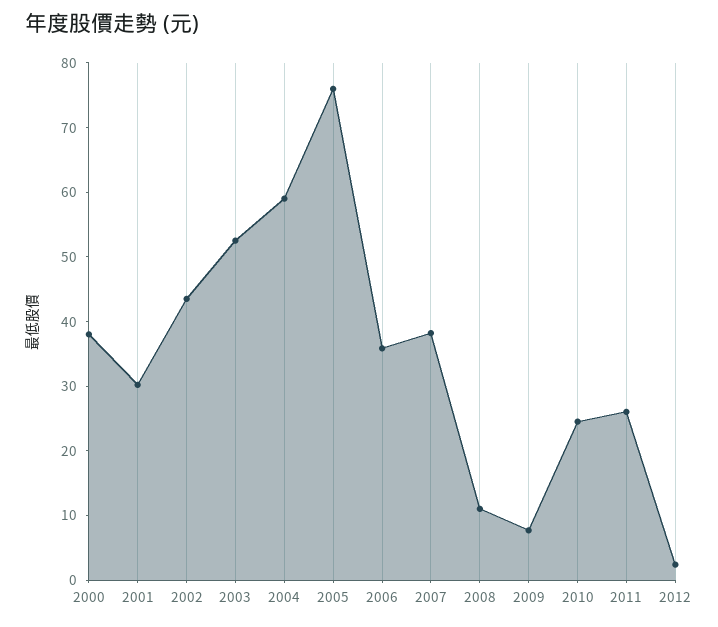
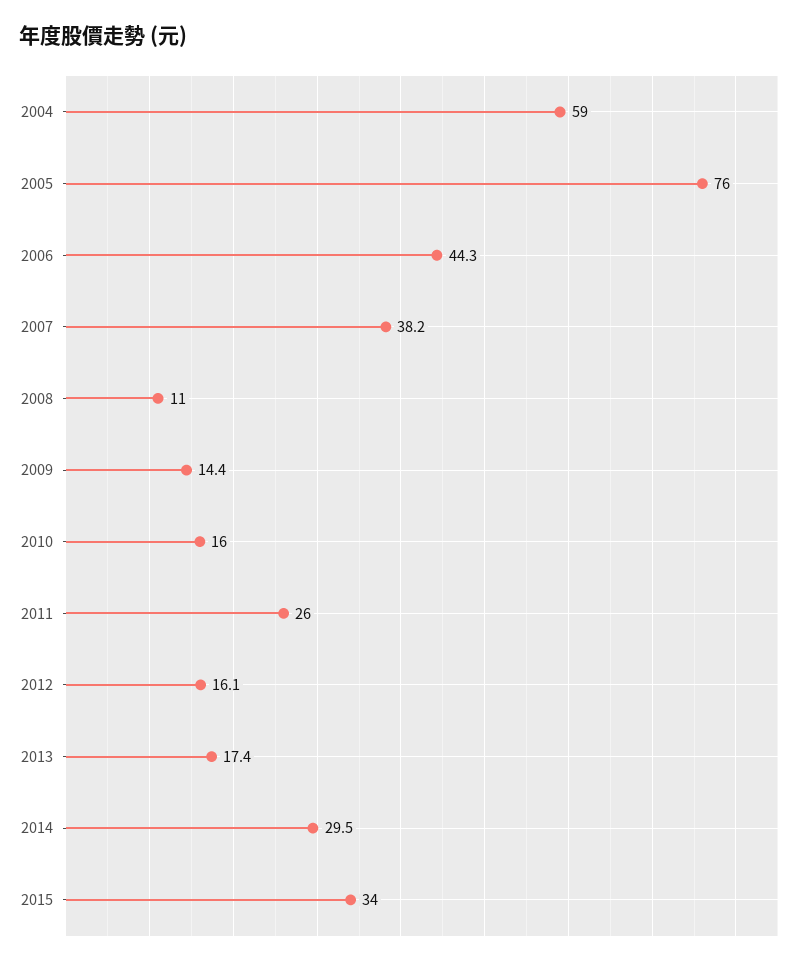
2000: 38 -> none
2001: 30 -> none
2002: 44 -> none
2003: 52 -> none
2006: 36 -> 44.3
2009: 8 -> 14.4
2010: 24 -> 16
2012: 2 -> 16.1
2013: none -> 17.4
2014: none -> 29.5
2015: none -> 34

